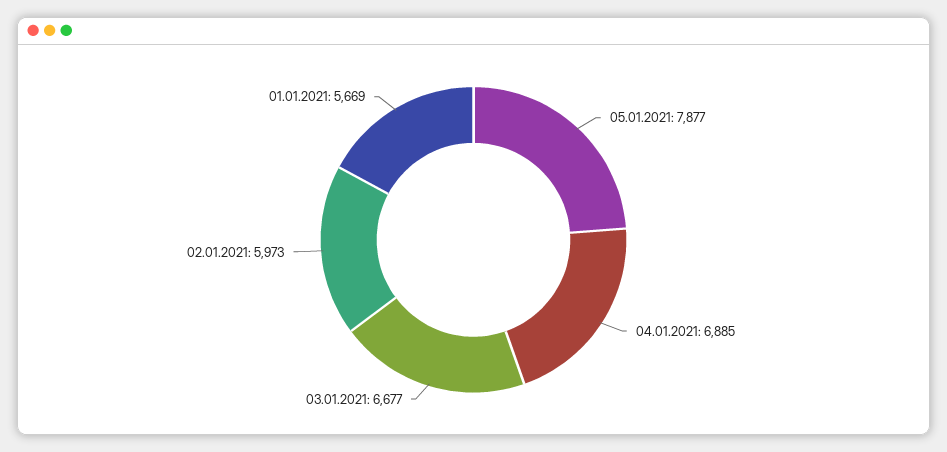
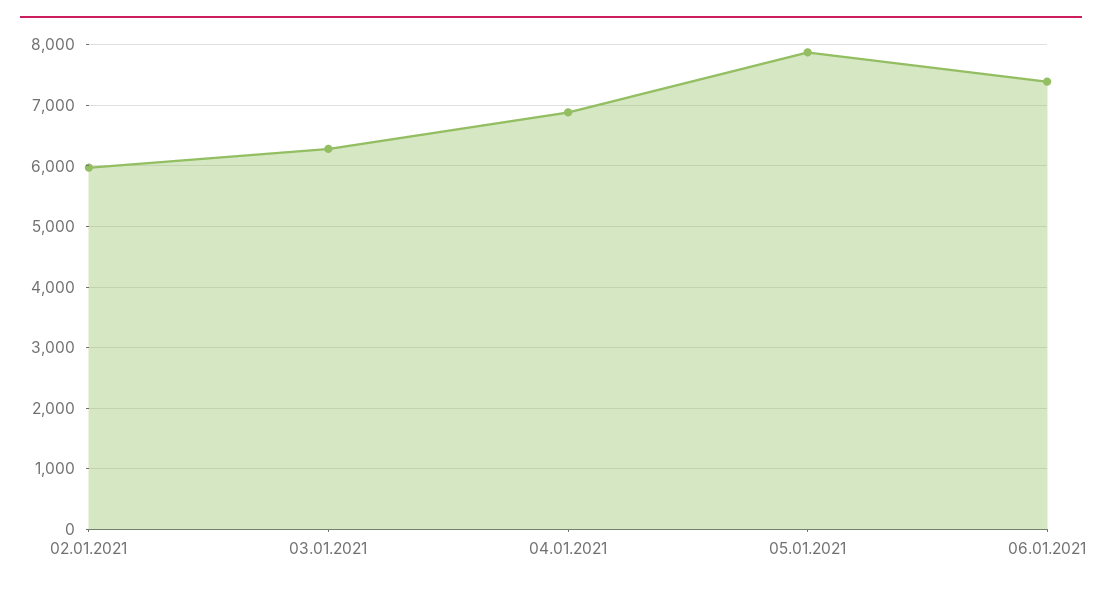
03.01.2021: 6677 -> 6300
01.01.2021: 5669 -> none
06.01.2021: none -> 7400

